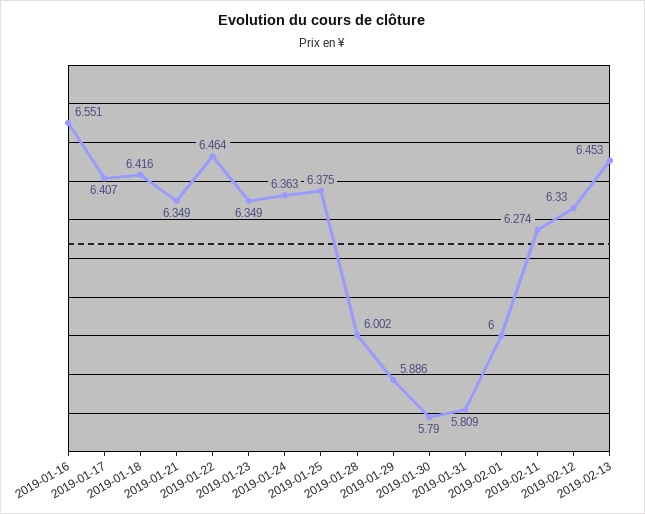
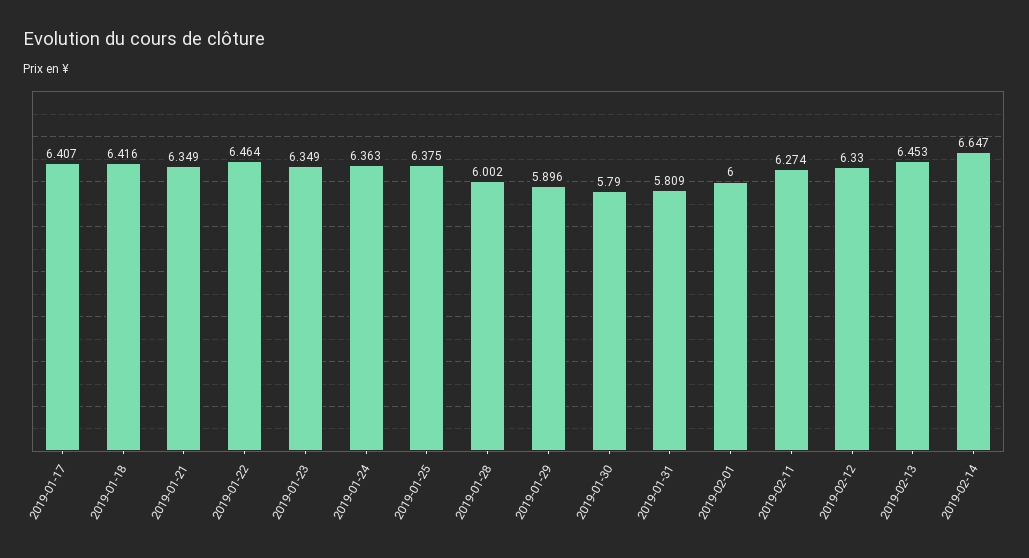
2019-01-16: 6.551 -> none
2019-01-29: 5.886 -> 5.896
2019-02-14: none -> 6.647

